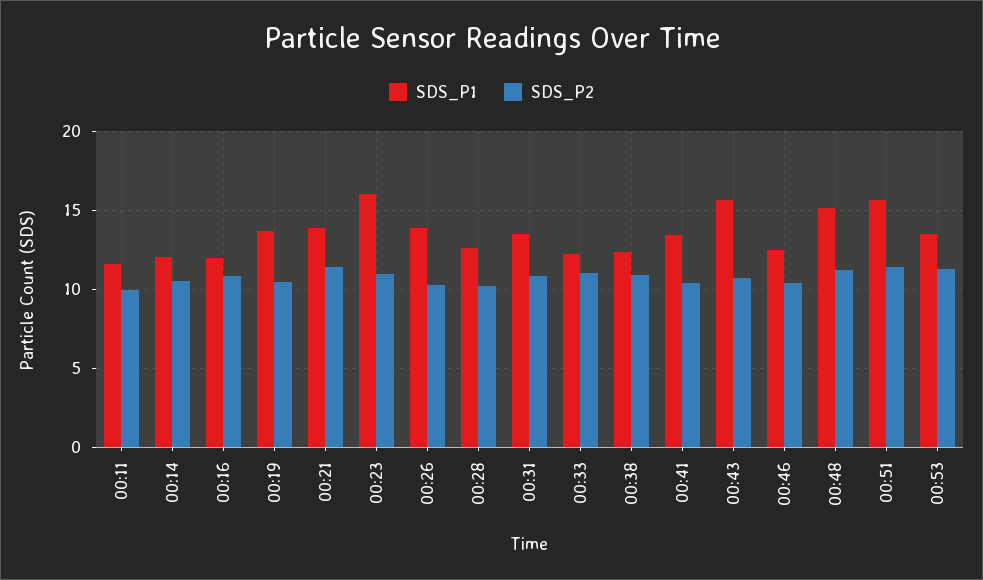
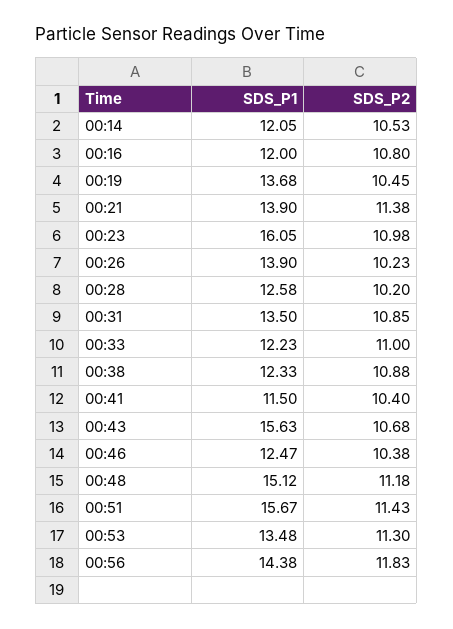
SDS_P1, 00:11: 11.5 -> none
SDS_P2, 00:11: 10 -> none
SDS_P1, 00:41: 13.5 -> 11.5
SDS_P1, 00:56: none -> 14.38
SDS_P2, 00:56: none -> 11.83

